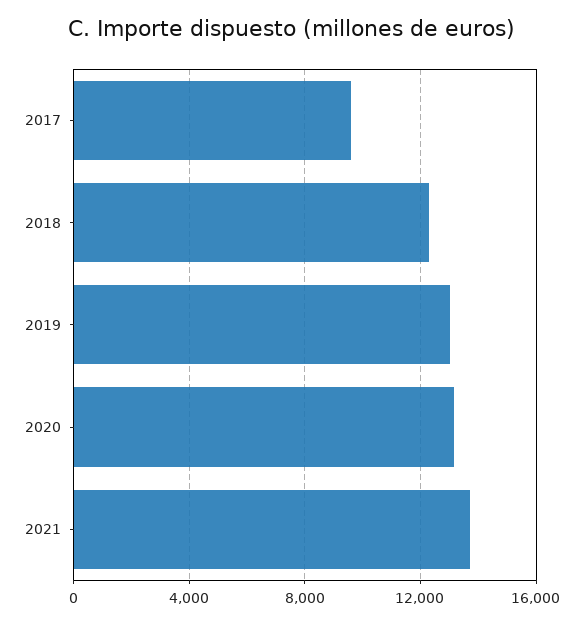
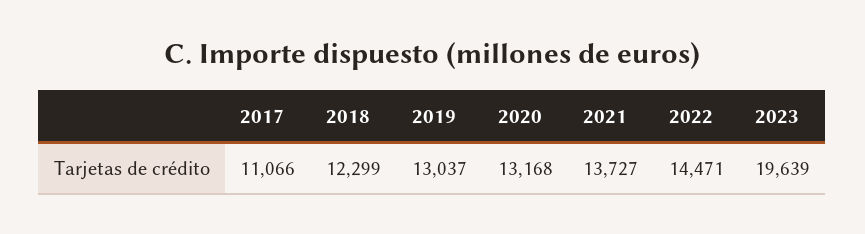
2017: 9500 -> 11066
2022: none -> 14471
2023: none -> 19639

